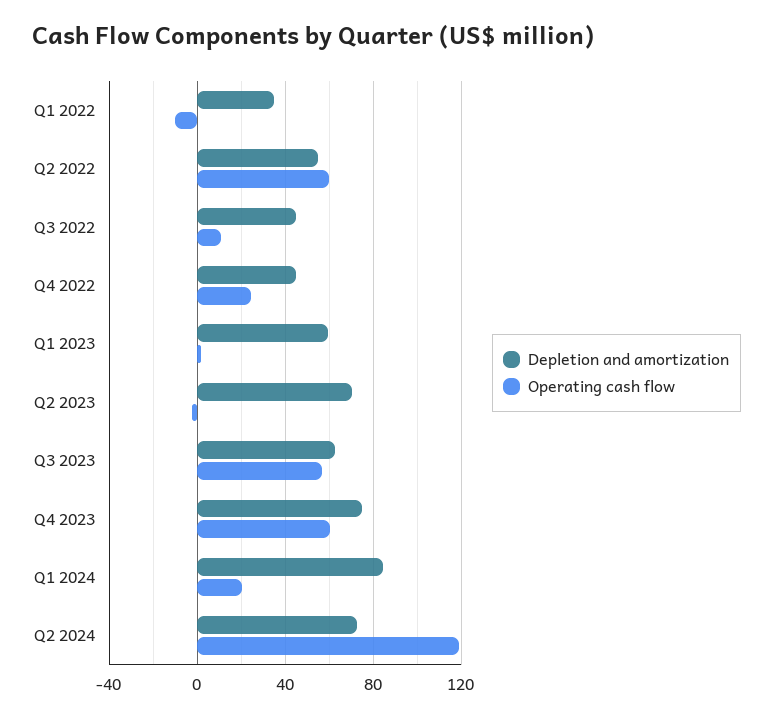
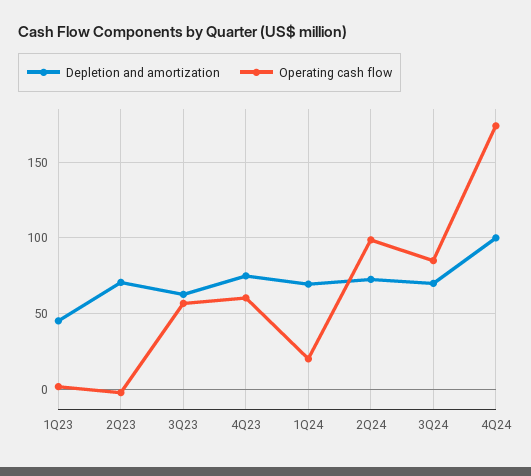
Depletion and amortization, Q1 2022: 35 -> none
Operating cash flow, Q1 2022: -10 -> none
Depletion and amortization, Q2 2022: 55 -> none
Operating cash flow, Q2 2022: 60 -> none
Depletion and amortization, Q3 2022: 45 -> none
Operating cash flow, Q3 2022: 10 -> none
Depletion and amortization, Q4 2022: 45 -> none
Operating cash flow, Q4 2022: 25 -> none
Depletion and amortization, Q1 2023: 60 -> 45
Depletion and amortization, Q1 2024: 85 -> 70
Operating cash flow, Q2 2024: 120 -> 100
Depletion and amortization, 3Q24: none -> 70
Operating cash flow, 3Q24: none -> 85
Depletion and amortization, 4Q24: none -> 100
Operating cash flow, 4Q24: none -> 175

